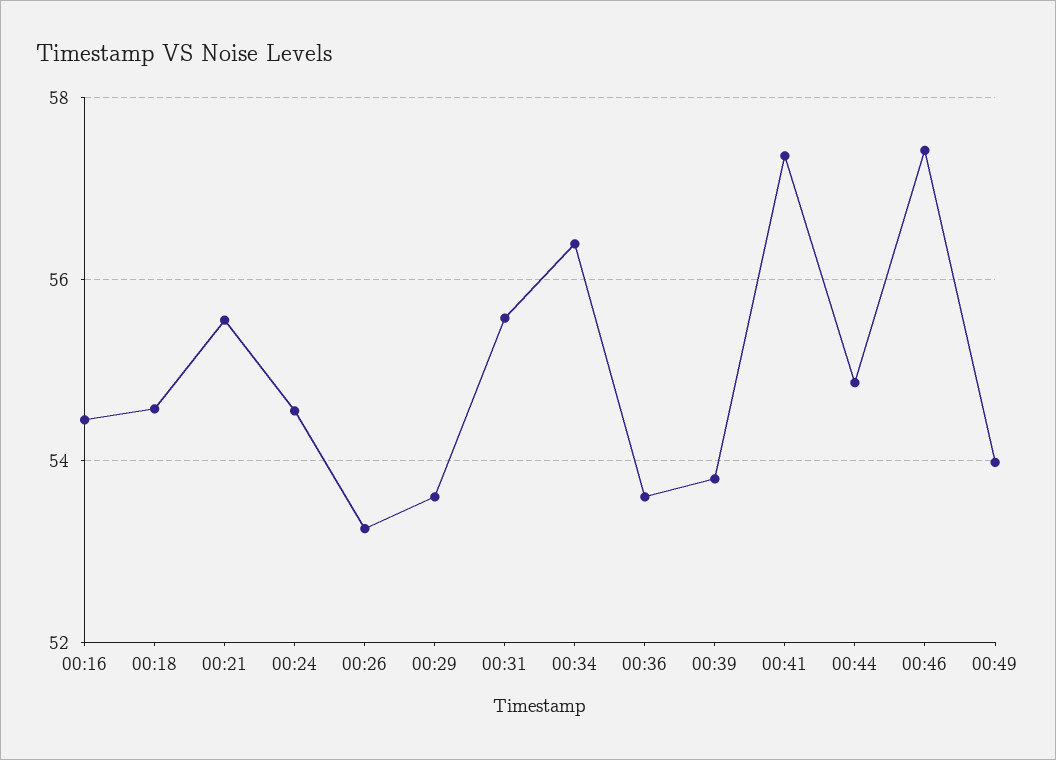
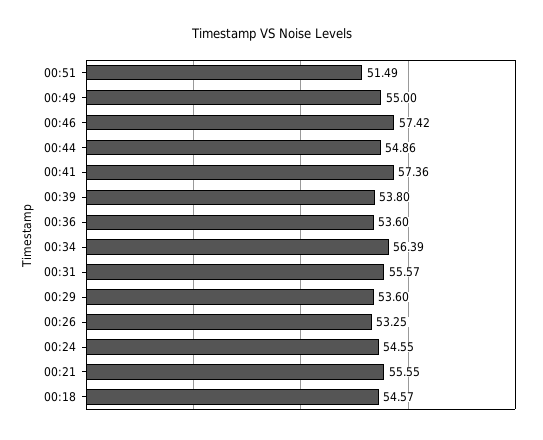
00:16: 54.4 -> none
00:49: 54 -> 55
00:51: none -> 51.49

